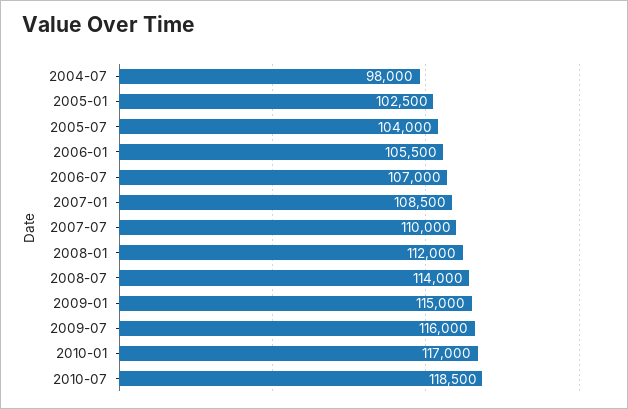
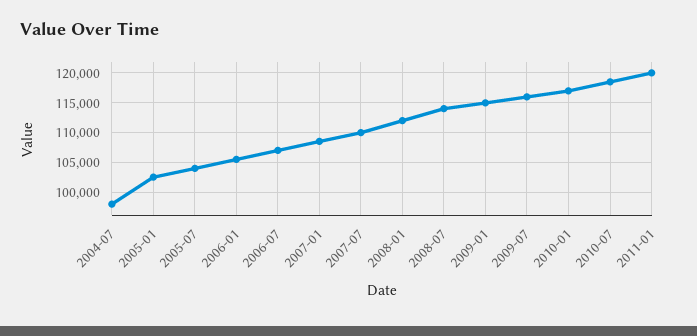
2011-01: none -> 120000

